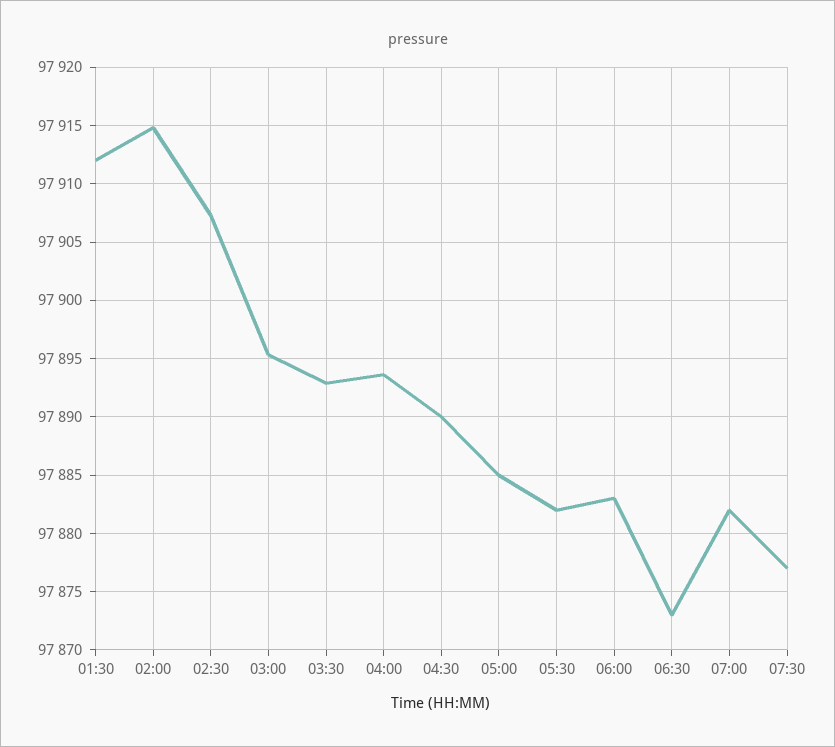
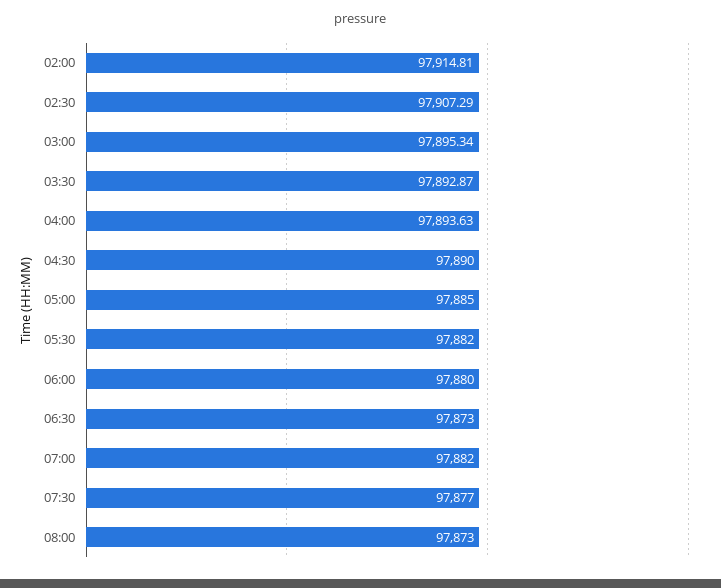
01:30: 97912 -> none
06:00: 97883 -> 97880
08:00: none -> 97873

